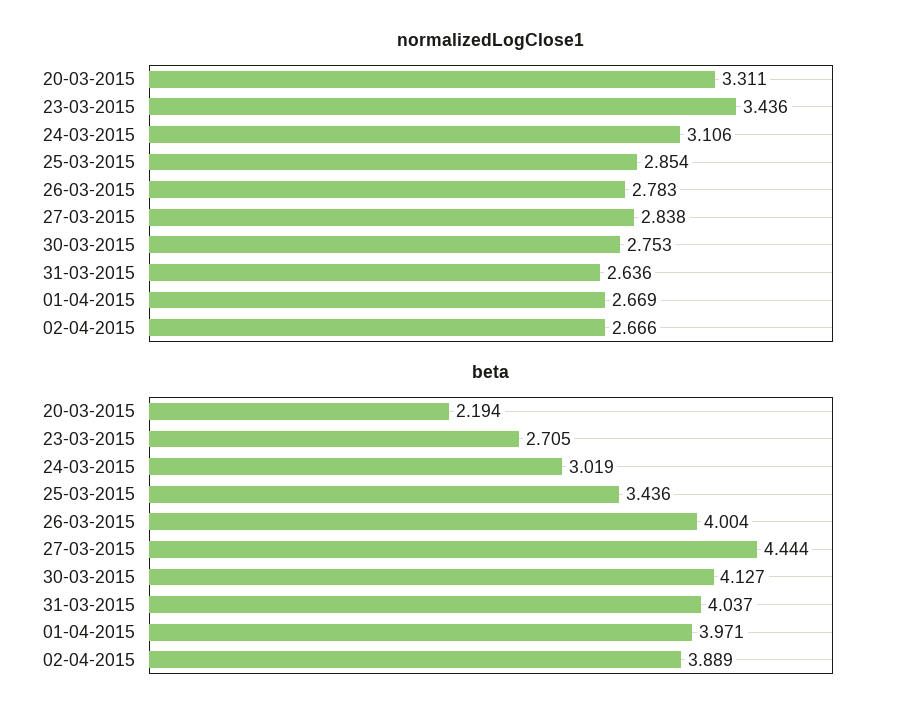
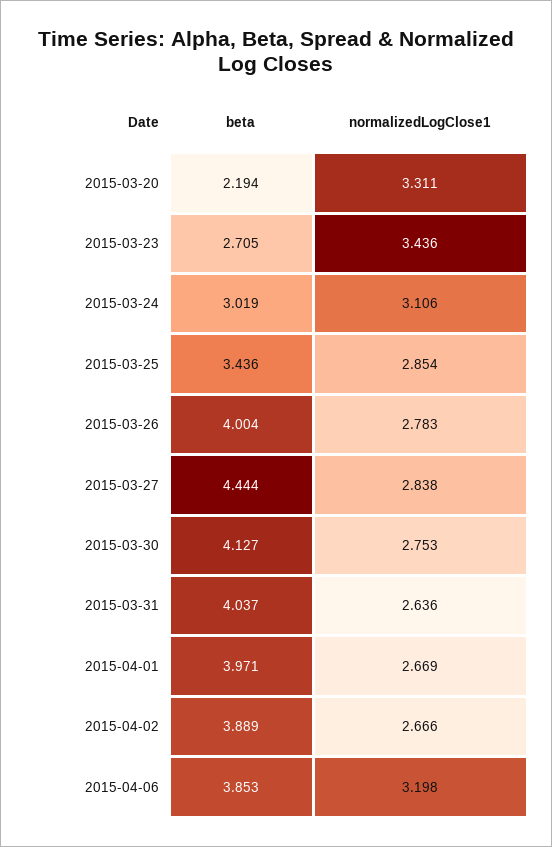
beta, 2015-04-06: none -> 3.853
normalizedLogClose1, 2015-04-06: none -> 3.198

